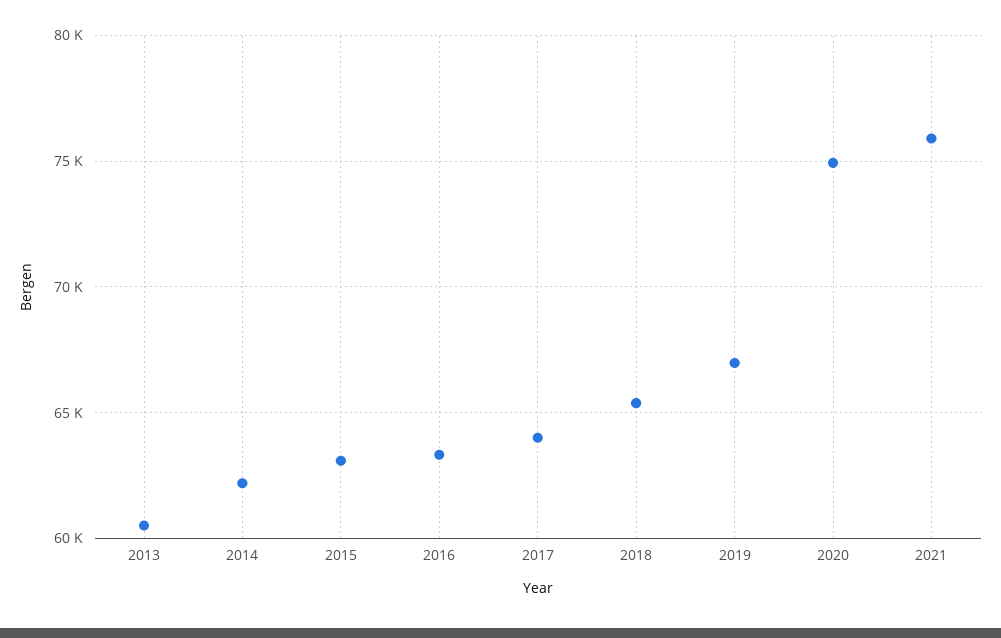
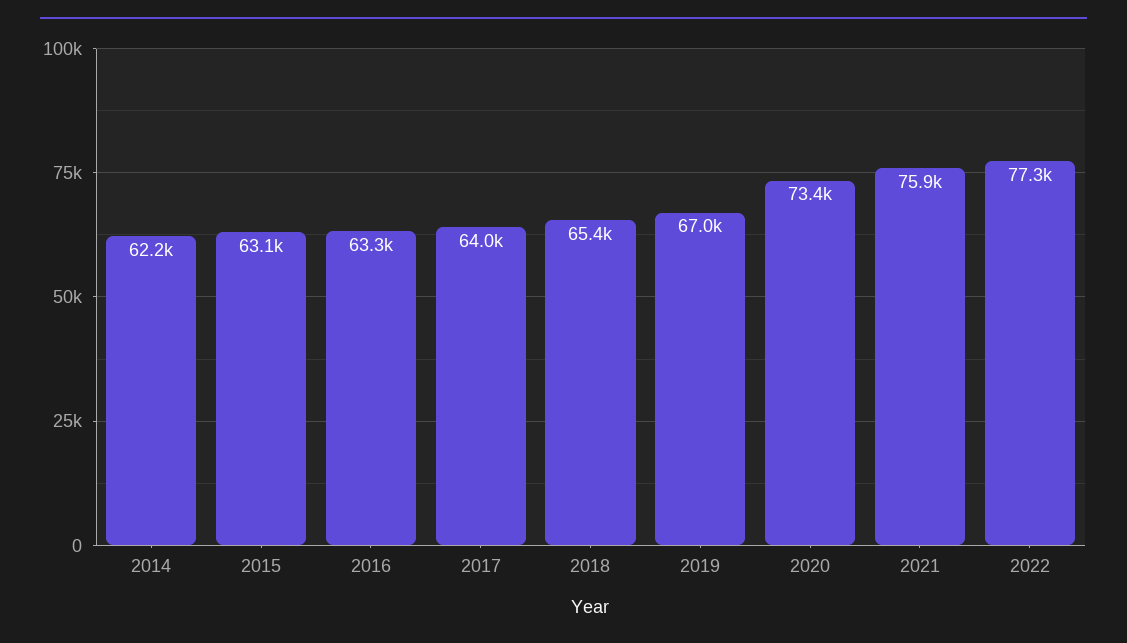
2013: 60500 -> none
2020: 75000 -> 73400
2022: none -> 77300

